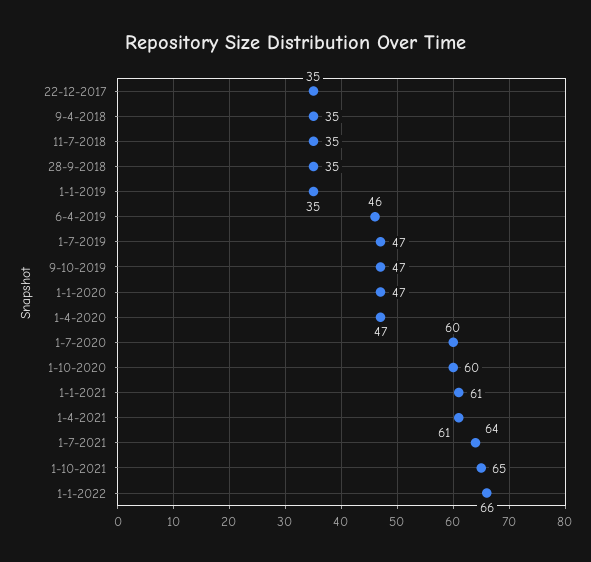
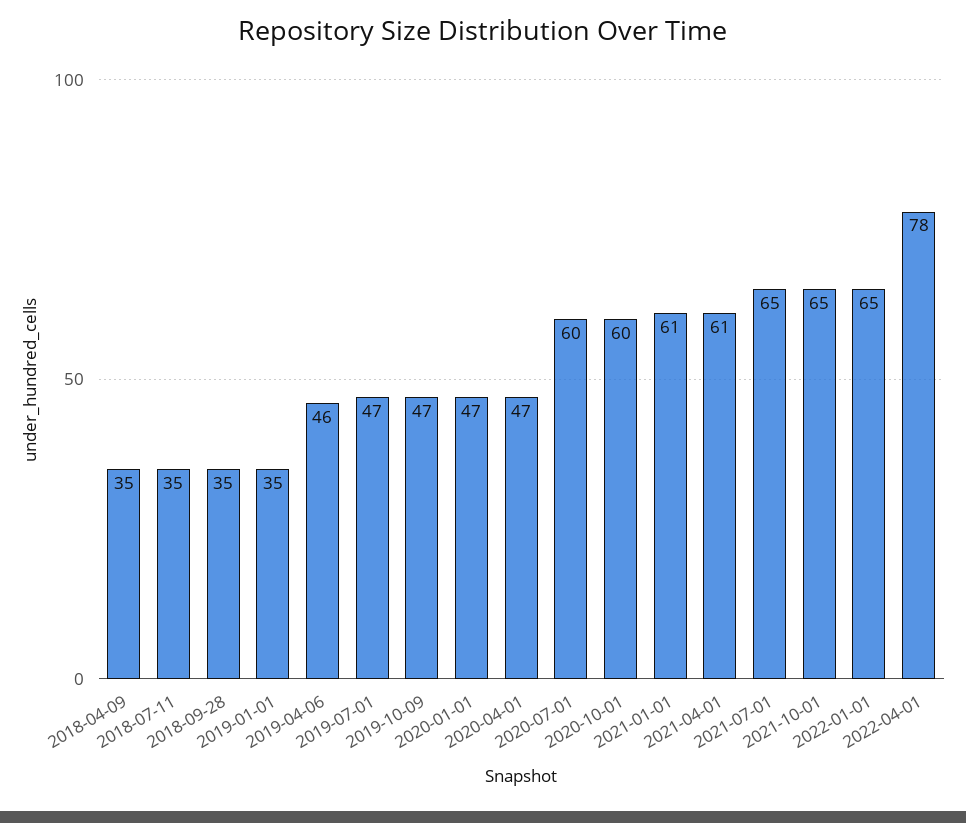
22-12-2017: 35 -> none
1-7-2021: 64 -> 65
1-1-2022: 66 -> 65
2022-04-01: none -> 78

